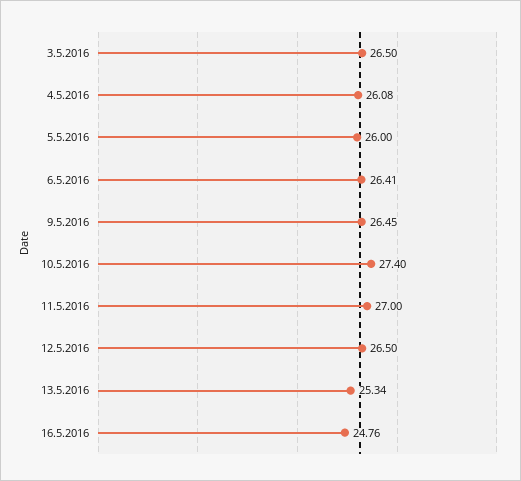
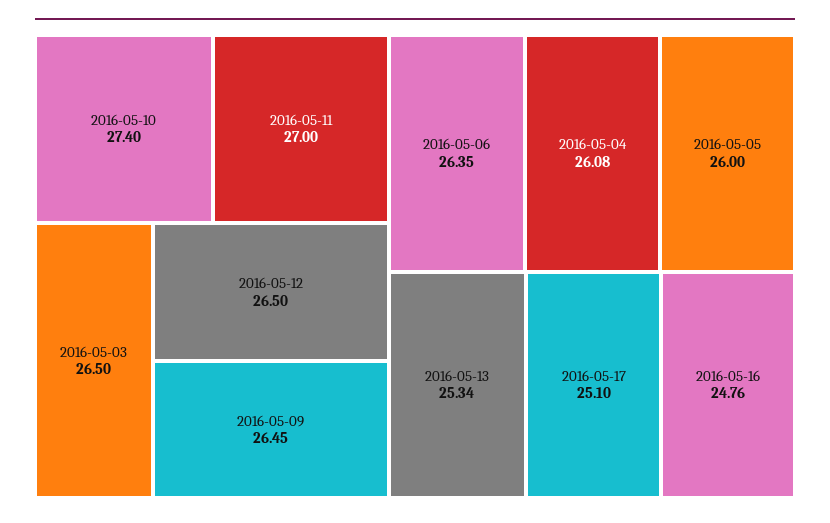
6.5.2016: 26.41 -> 26.35
2016-05-17: none -> 25.1

